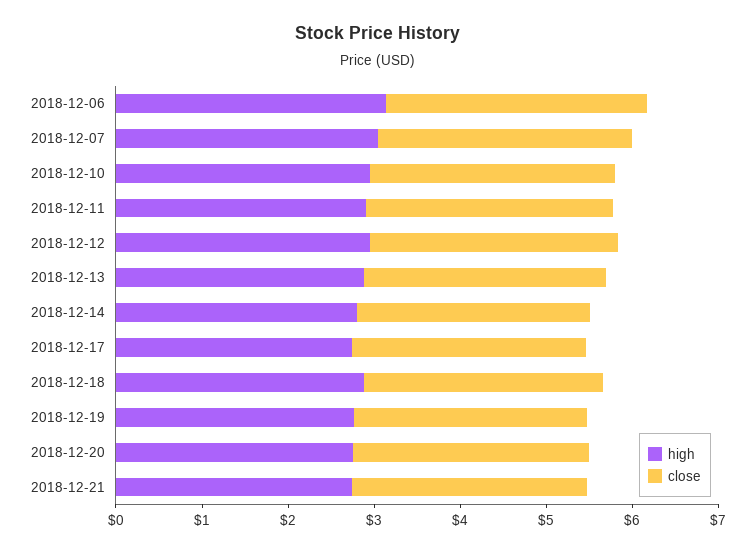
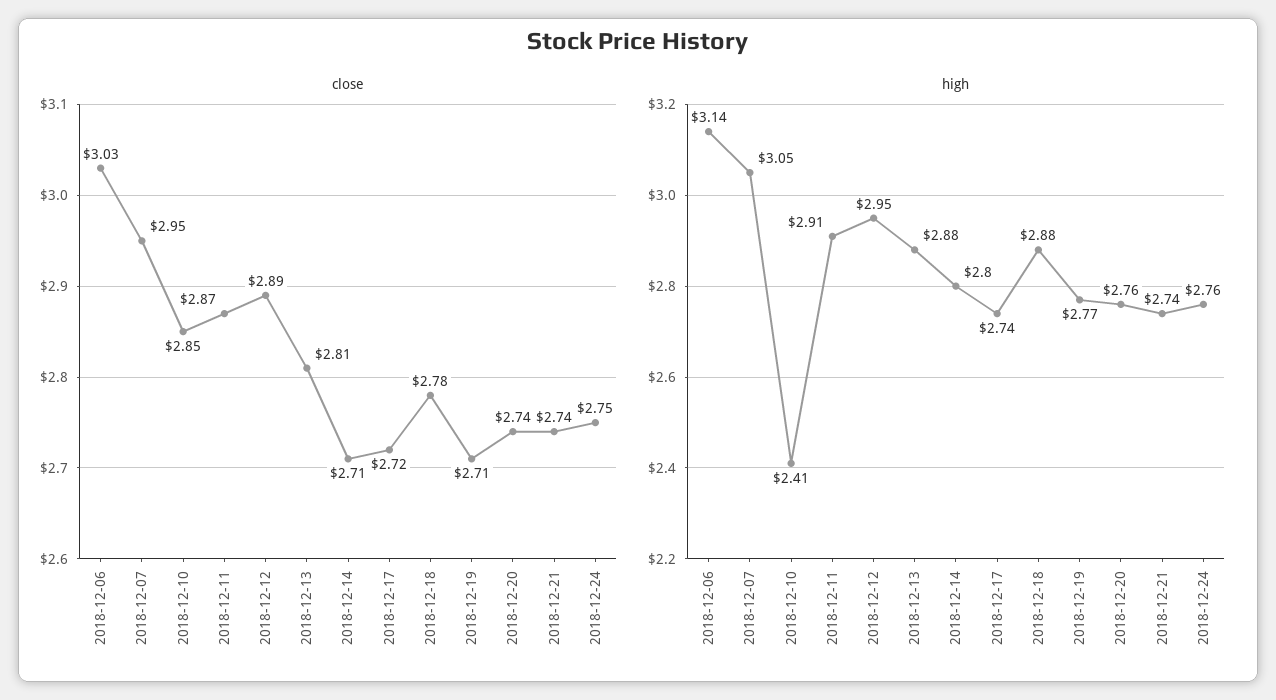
high, 2018-12-10: 3 -> 2.41
close, 2018-12-24: none -> 2.75
high, 2018-12-24: none -> 2.76

